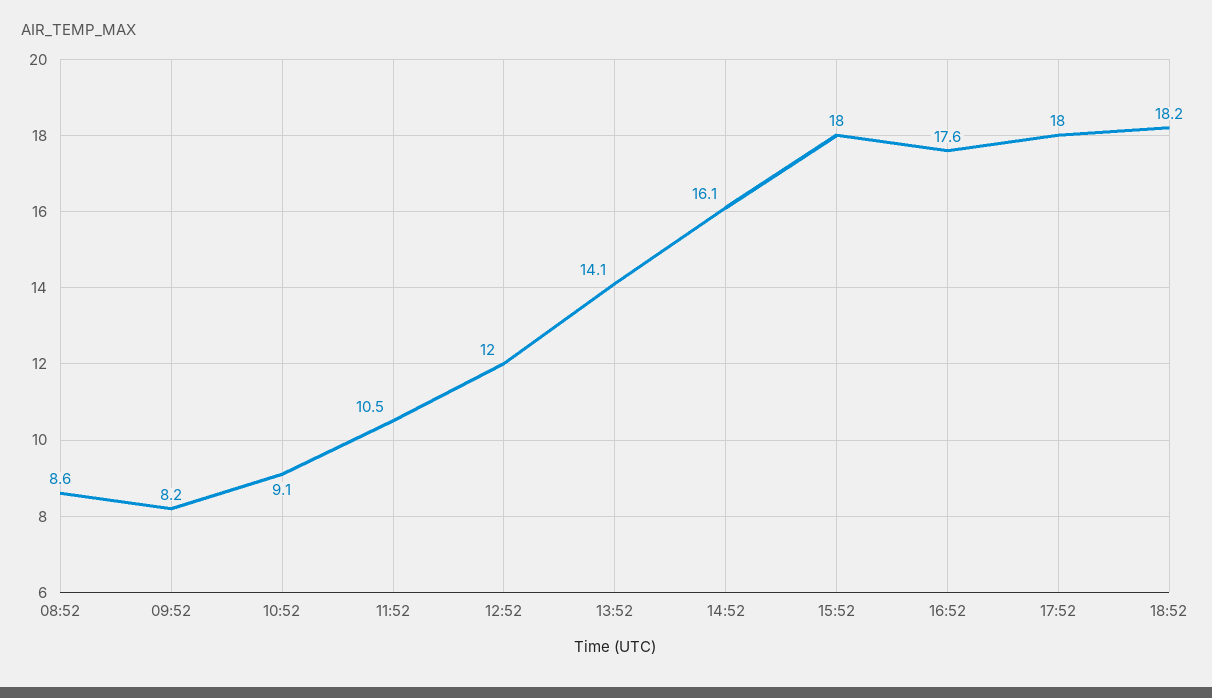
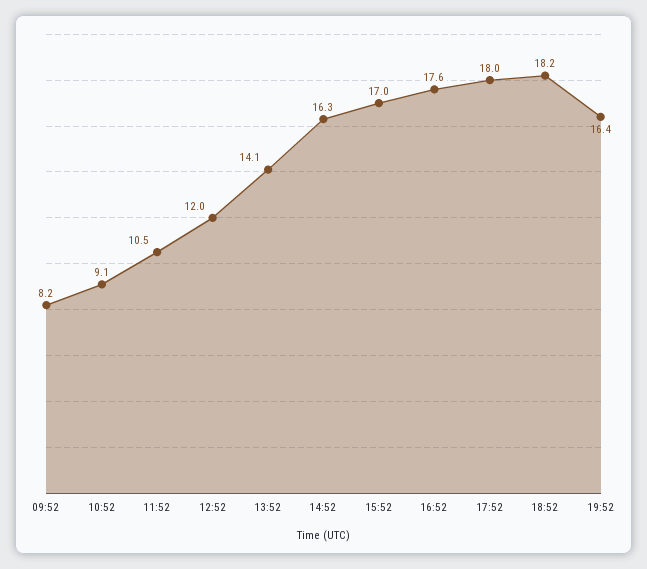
08:52: 8.6 -> none
14:52: 16.1 -> 16.3
15:52: 18 -> 17
19:52: none -> 16.4

